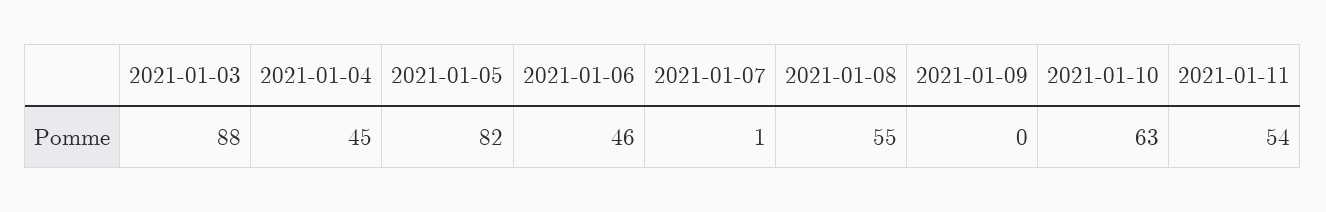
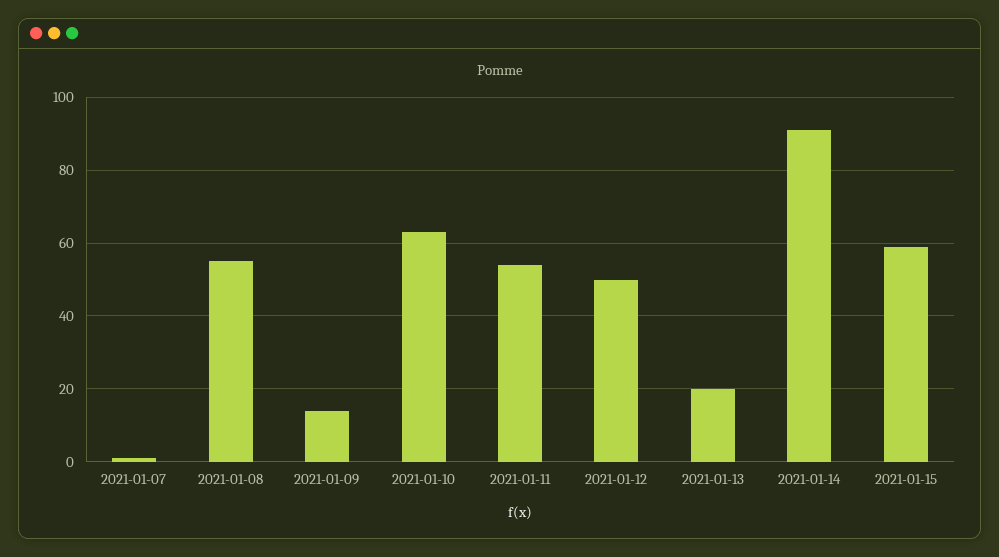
2021-01-03: 88 -> none
2021-01-04: 45 -> none
2021-01-05: 82 -> none
2021-01-06: 46 -> none
2021-01-09: 0 -> 15
2021-01-12: none -> 50
2021-01-13: none -> 20
2021-01-14: none -> 90
2021-01-15: none -> 60

